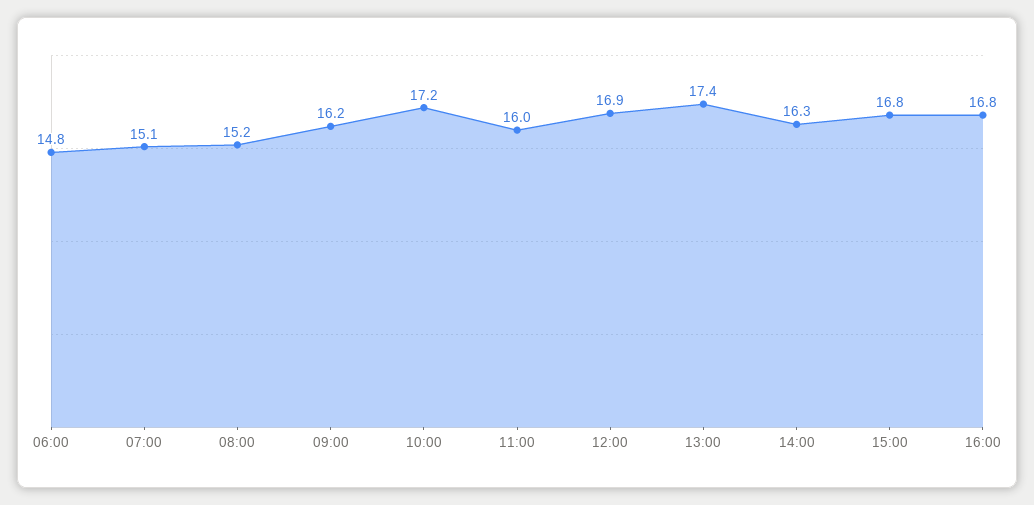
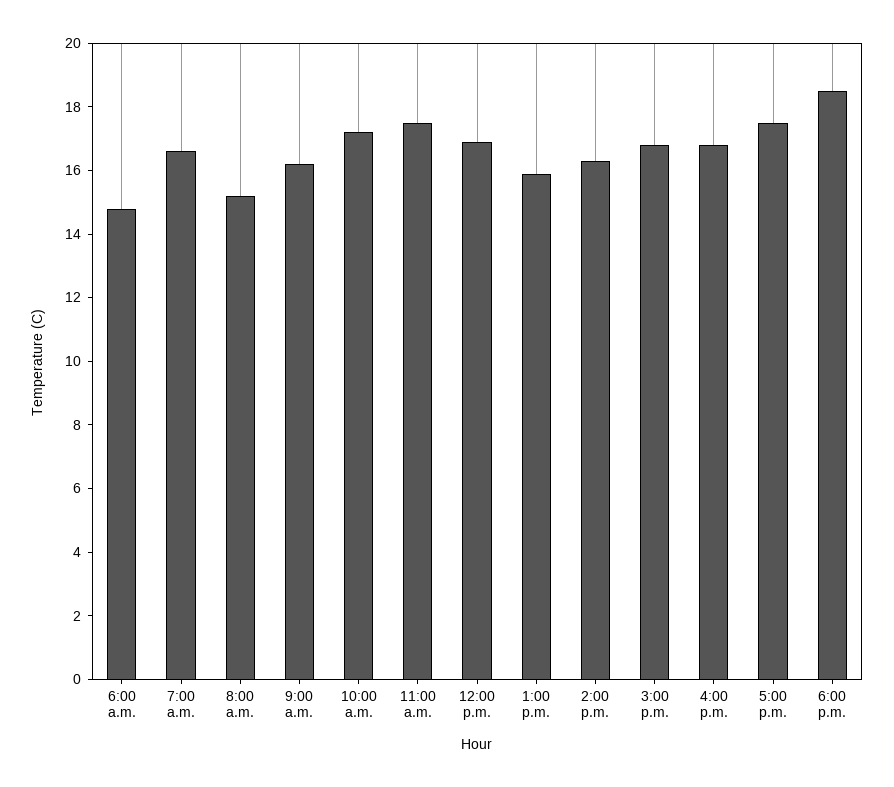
07:00: 15.1 -> 16.5
11:00: 16 -> 17.5
13:00: 17.4 -> 16
5:00 p.m.: none -> 17.5
6:00 p.m.: none -> 18.5

